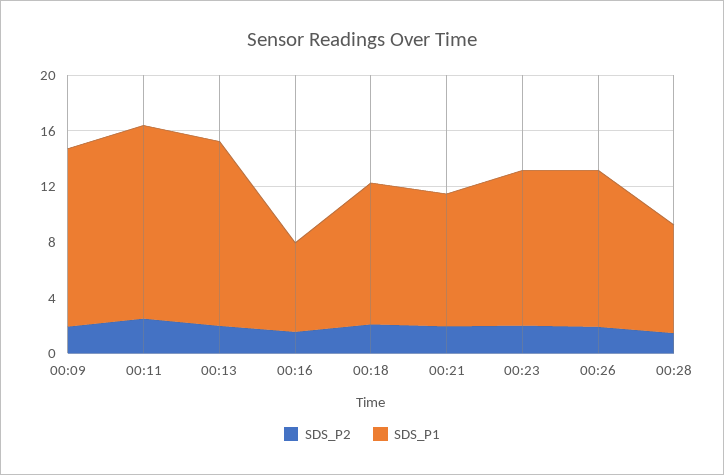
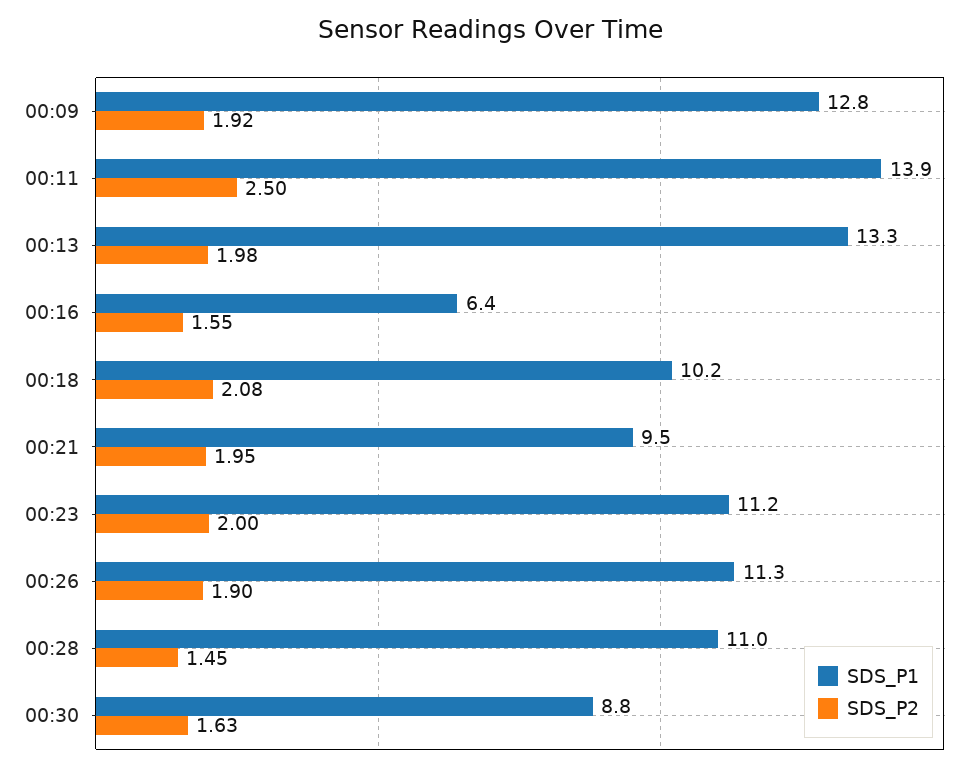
SDS_P1, 00:28: 8 -> 11
SDS_P1, 00:30: none -> 8.8
SDS_P2, 00:30: none -> 1.63

